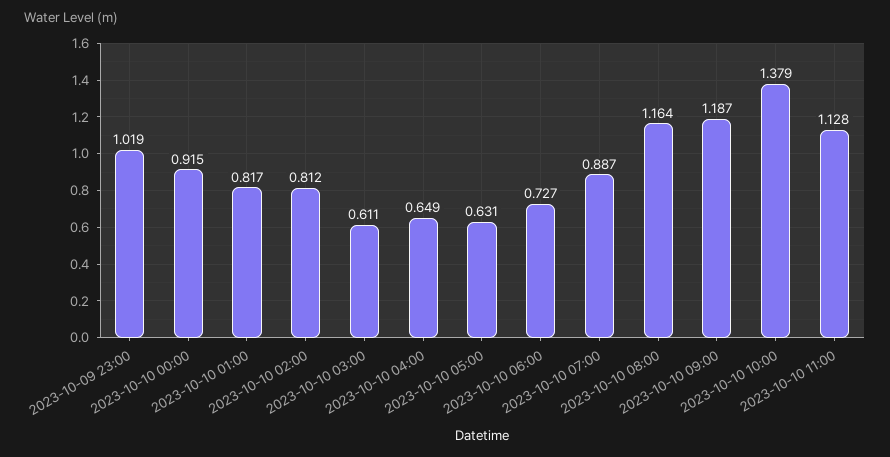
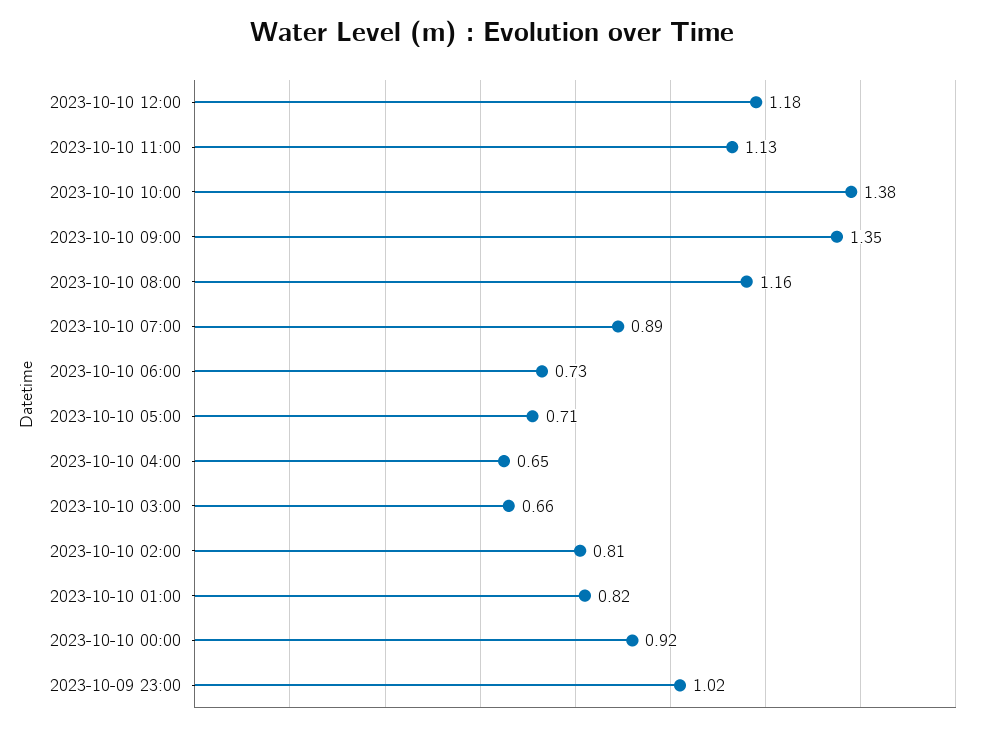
2023-10-10 03:00: 0.611 -> 0.66
2023-10-10 05:00: 0.631 -> 0.71
2023-10-10 09:00: 1.187 -> 1.35
2023-10-10 12:00: none -> 1.18

